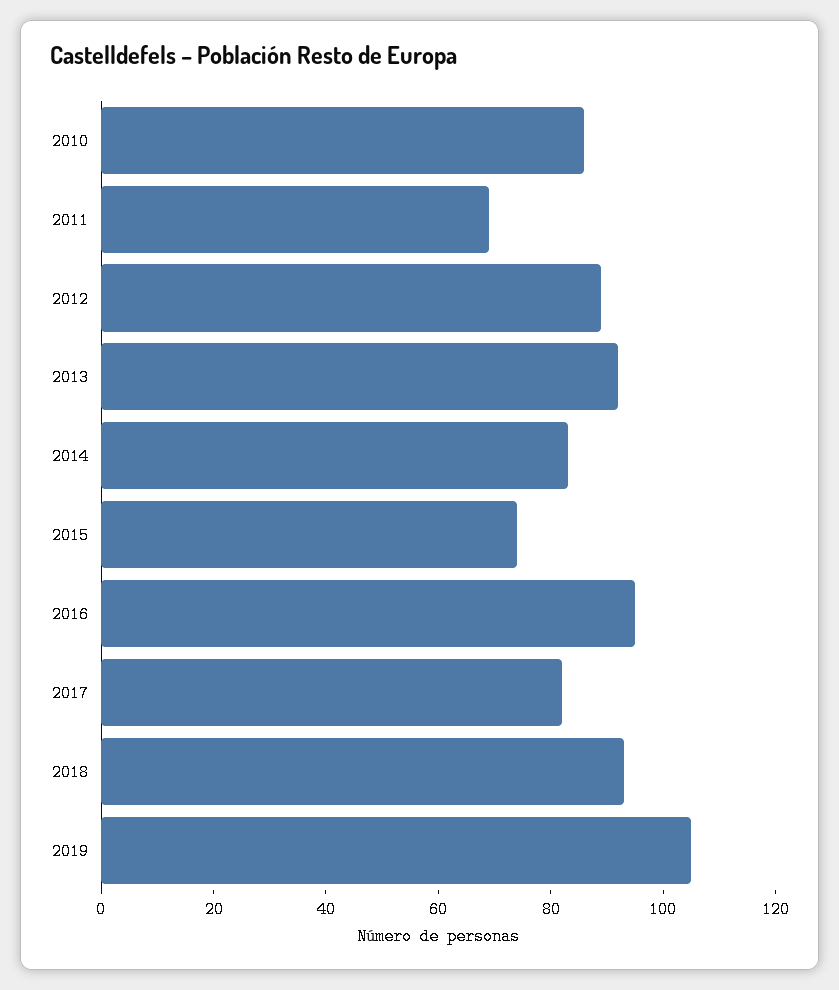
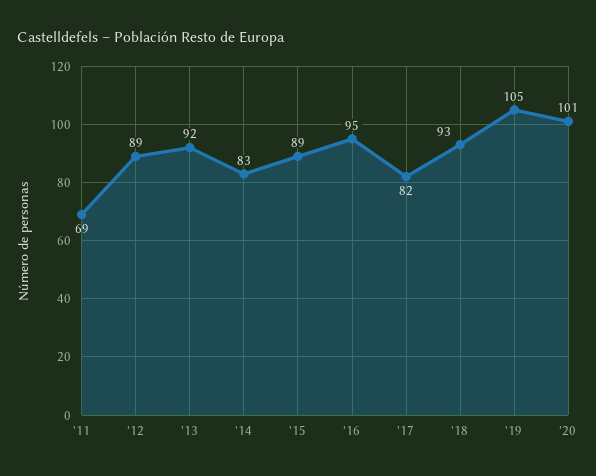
2010: 85 -> none
2015: 75 -> 89
'20: none -> 101

